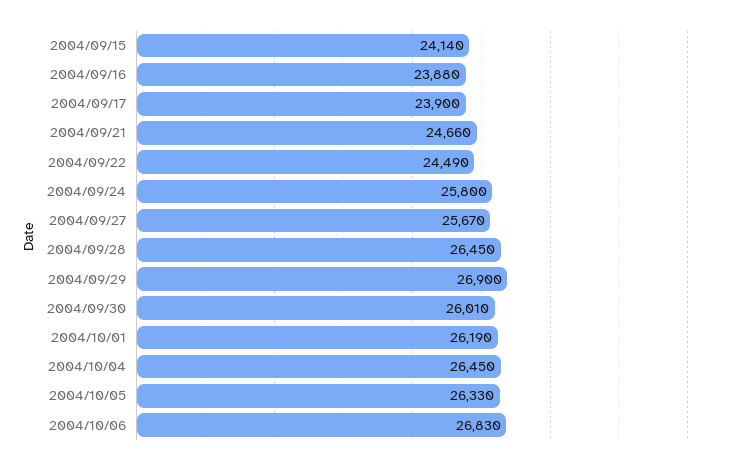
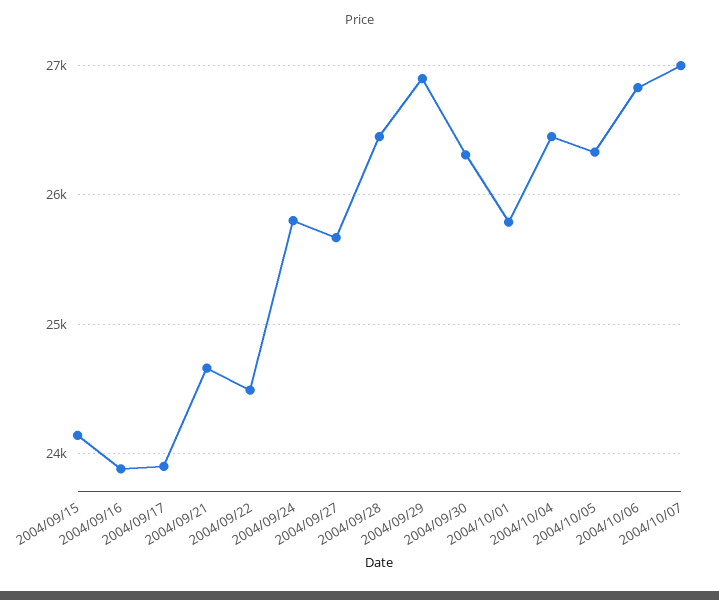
2004/09/30: 26010 -> 26300
2004/10/01: 26190 -> 25800
2004/10/07: none -> 27000

